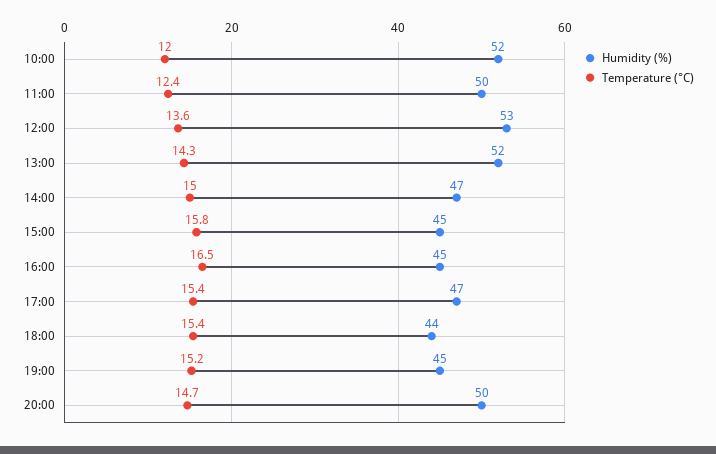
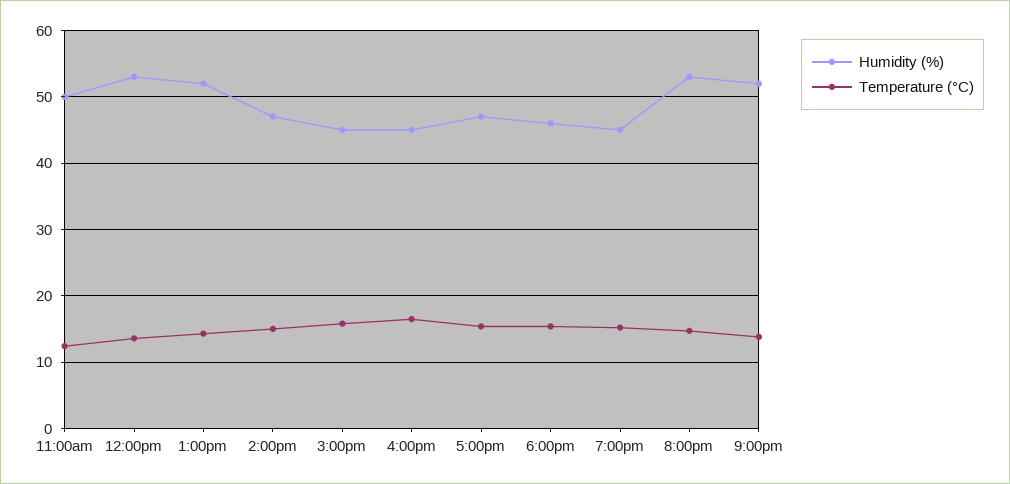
Humidity (%), 10:00: 52 -> none
Temperature (°C), 10:00: 12 -> none
Humidity (%), 18:00: 44 -> 46
Humidity (%), 20:00: 50 -> 53
Humidity (%), 9:00pm: none -> 52
Temperature (°C), 9:00pm: none -> 14

